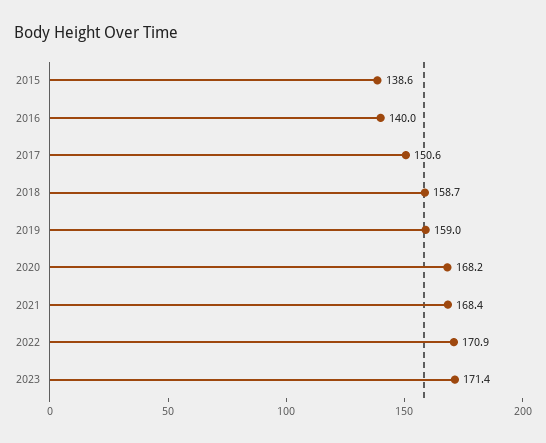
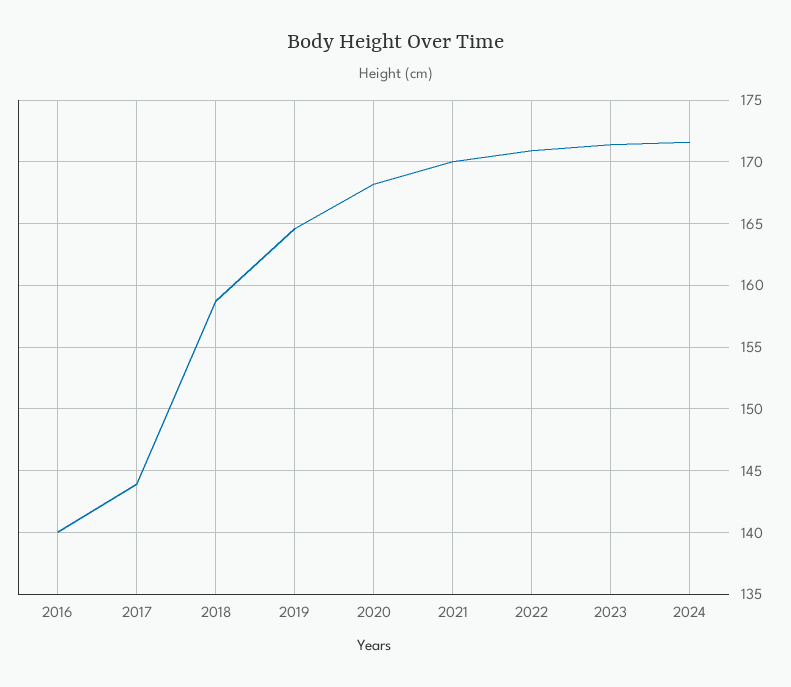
2015: 138.6 -> none
2017: 150.6 -> 144
2019: 159 -> 164.5
2021: 168.4 -> 170
2024: none -> 171.5

